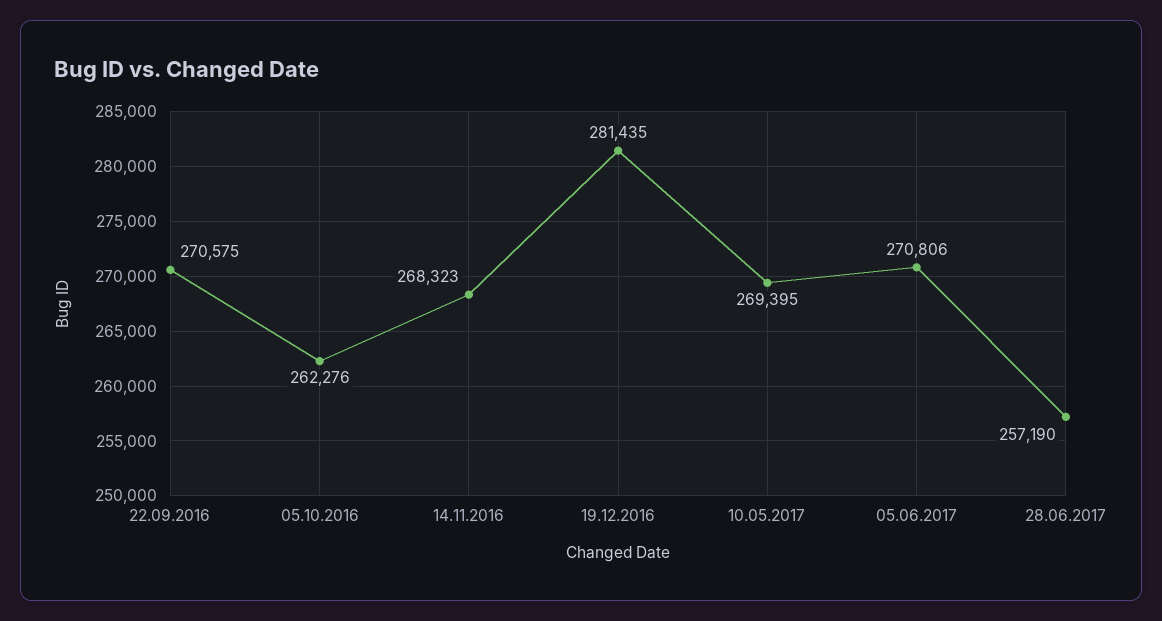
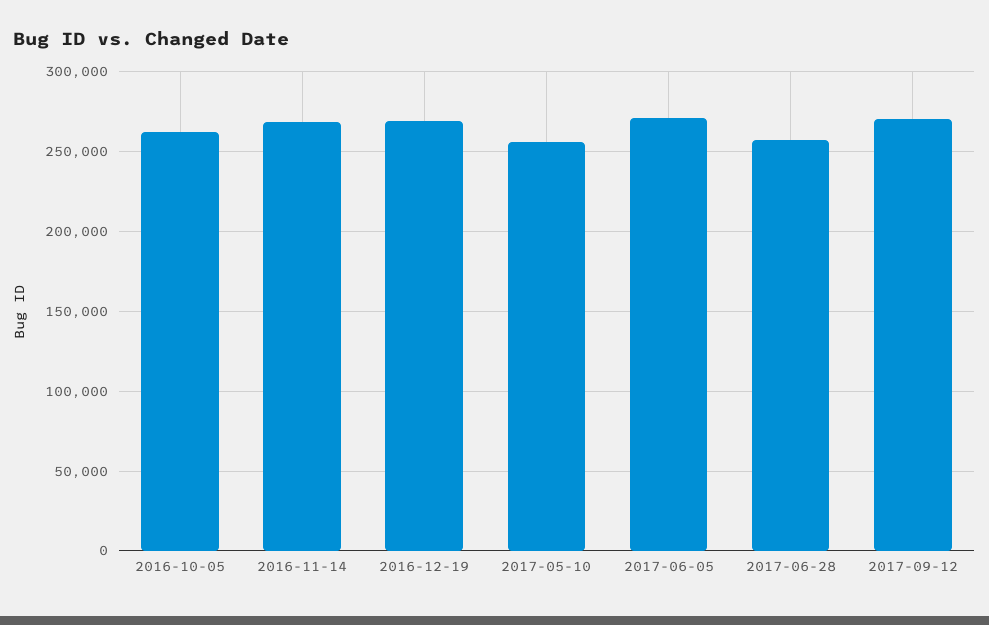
22.09.2016: 270575 -> none
19.12.2016: 281435 -> 270000
10.05.2017: 269395 -> 255000
2017-09-12: none -> 270000

